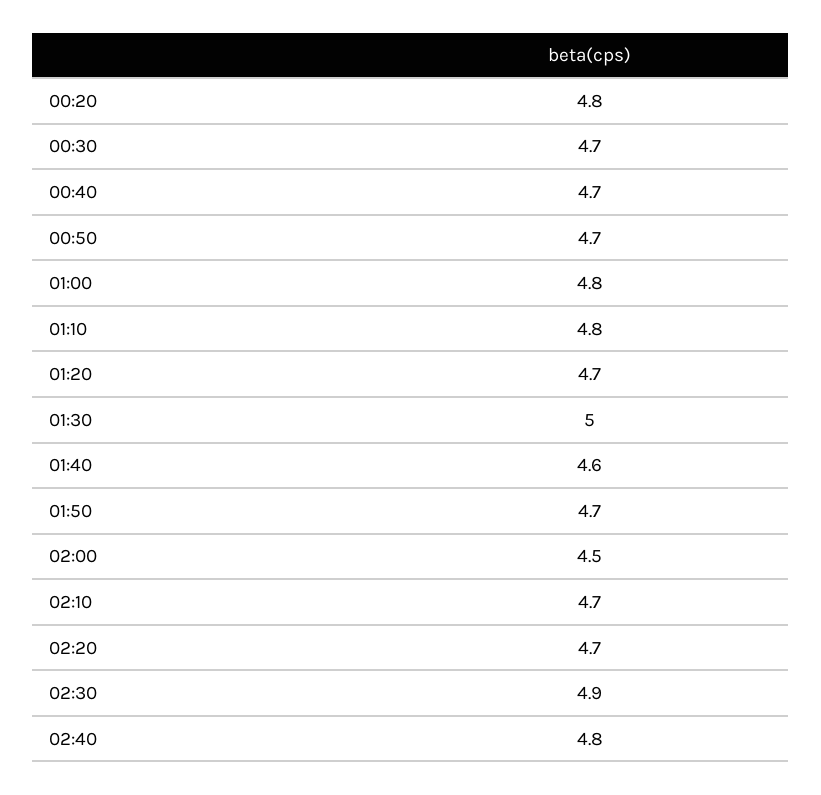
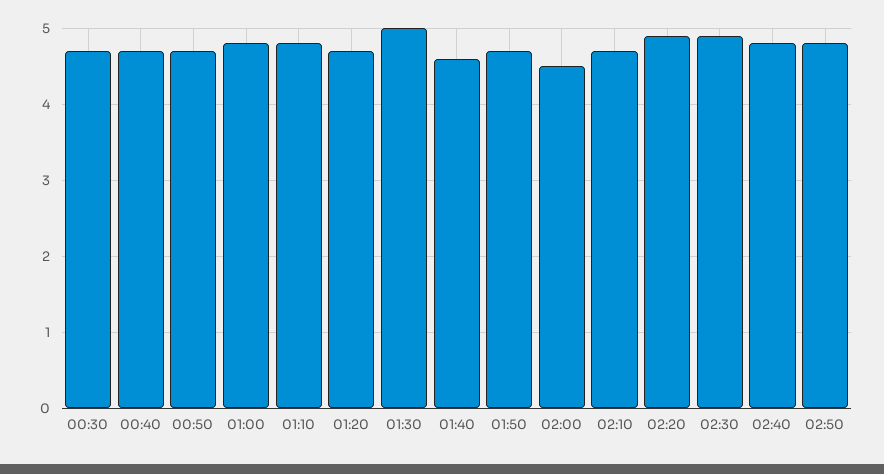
00:20: 4.8 -> none
02:20: 4.7 -> 4.9
02:50: none -> 4.8

